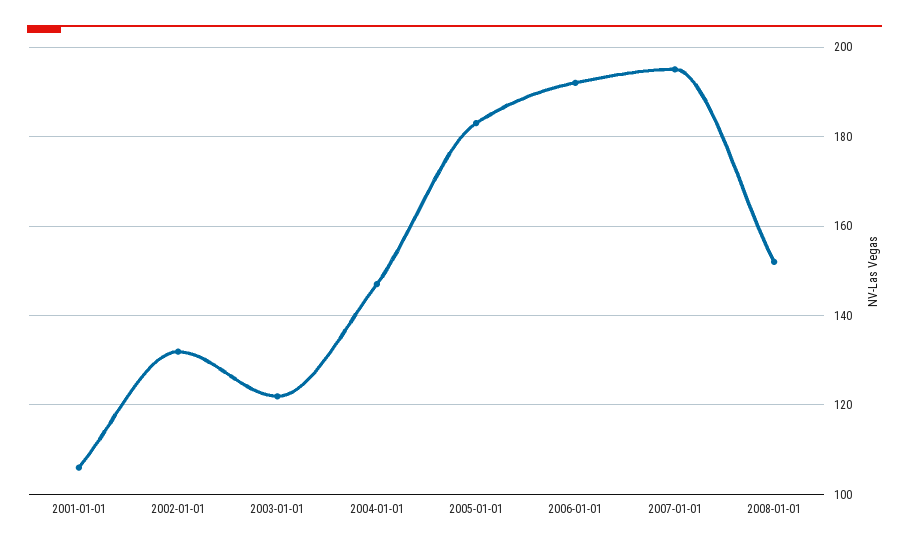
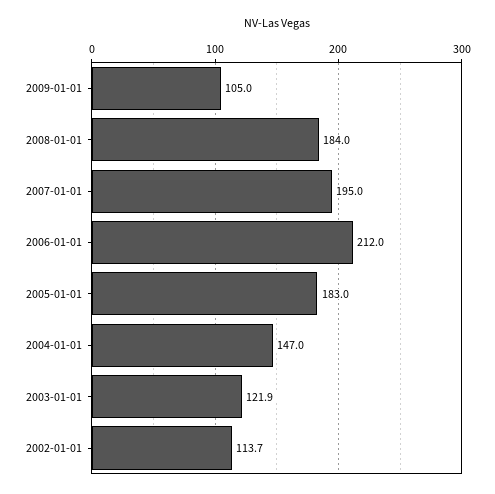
2001-01-01: 106 -> none
2002-01-01: 132 -> 113.7
2006-01-01: 192 -> 212
2008-01-01: 152 -> 184
2009-01-01: none -> 105

